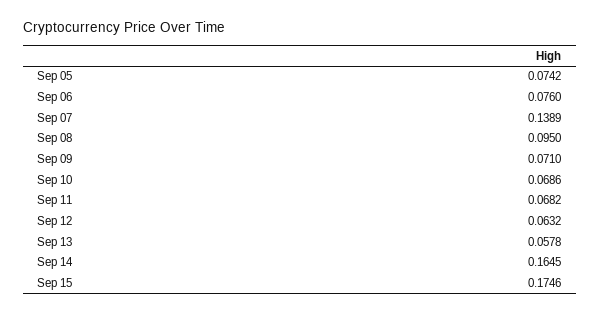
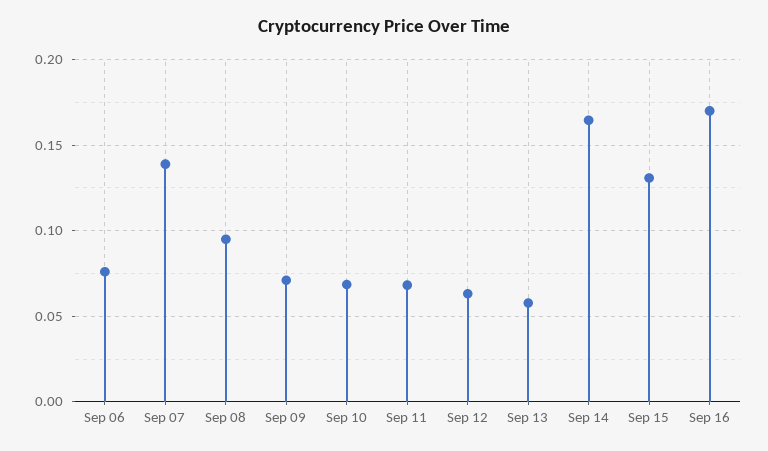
Sep 05: 0.0742 -> none
Sep 15: 0.1746 -> 0.13
Sep 16: none -> 0.17

